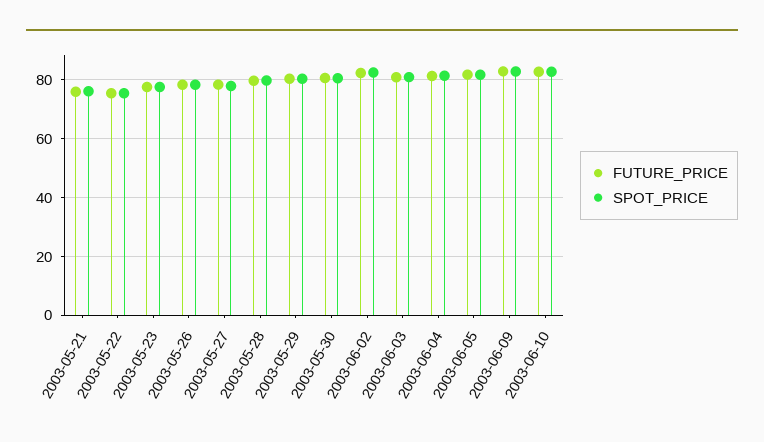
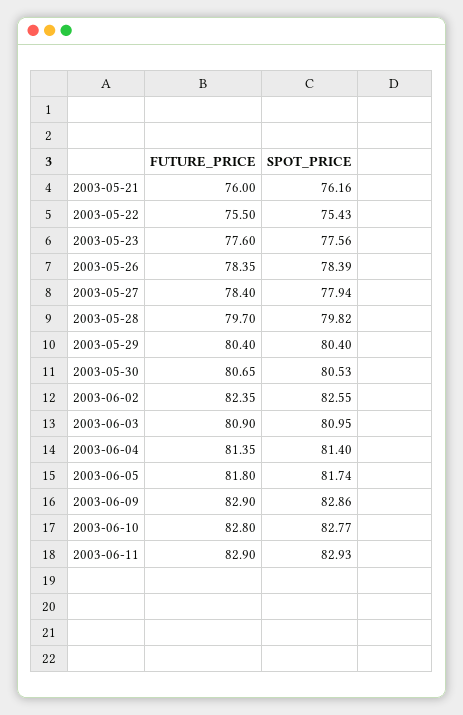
FUTURE_PRICE, 2003-06-11: none -> 82.9
SPOT_PRICE, 2003-06-11: none -> 82.93

